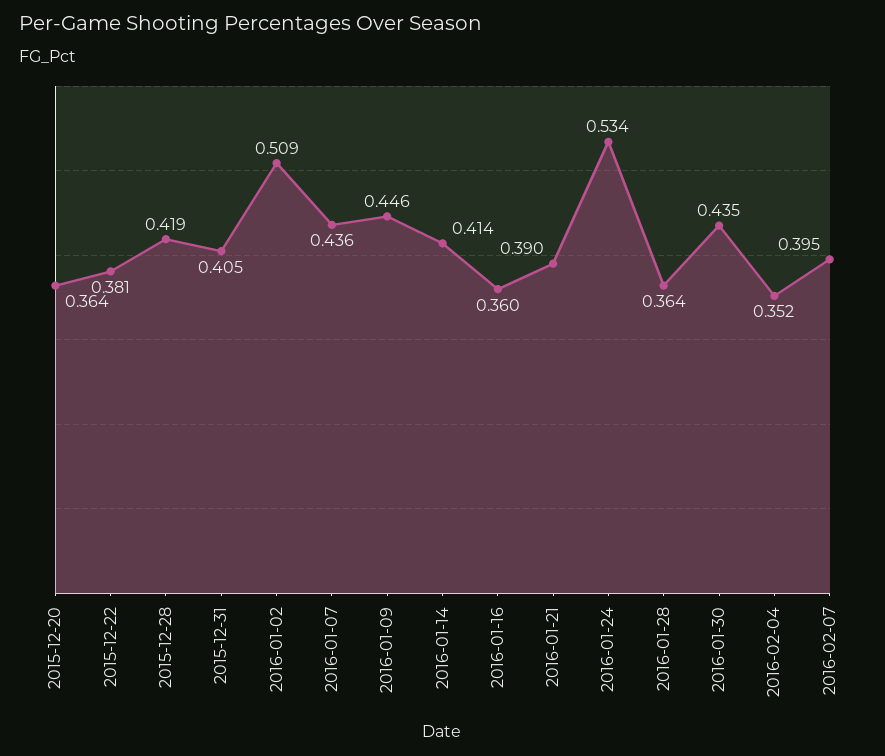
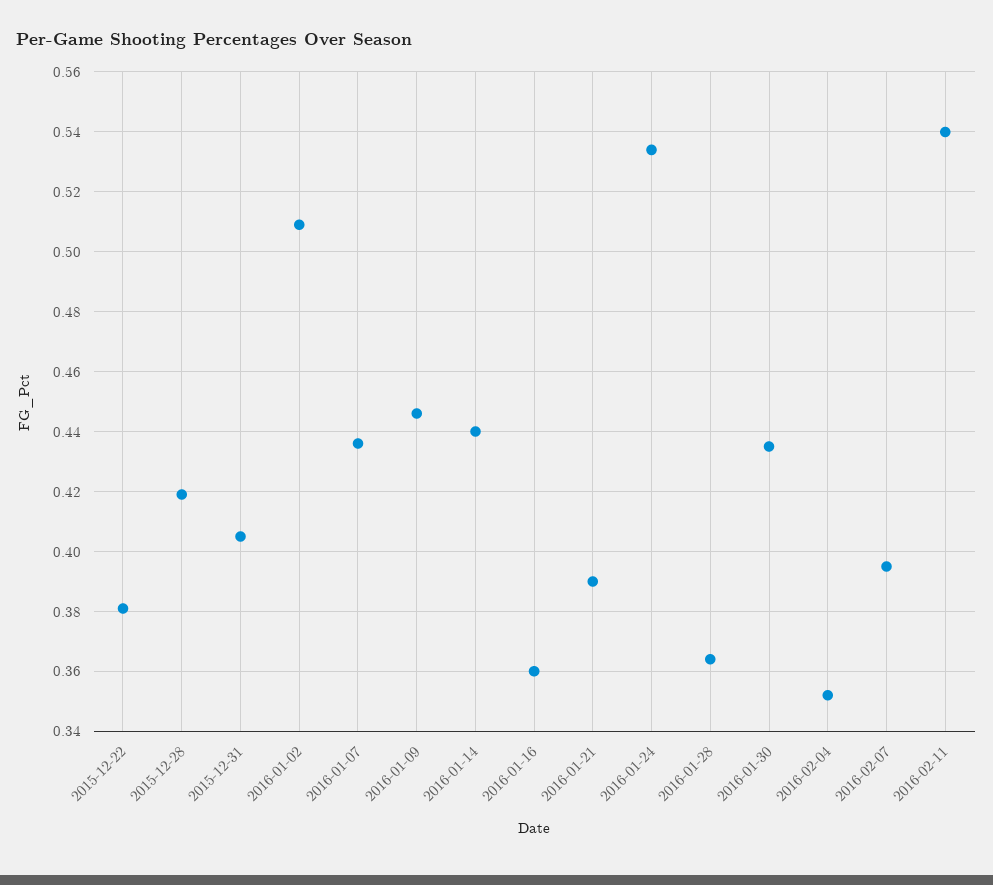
2015-12-20: 0.364 -> none
2016-01-14: 0.414 -> 0.44
2016-02-11: none -> 0.54

